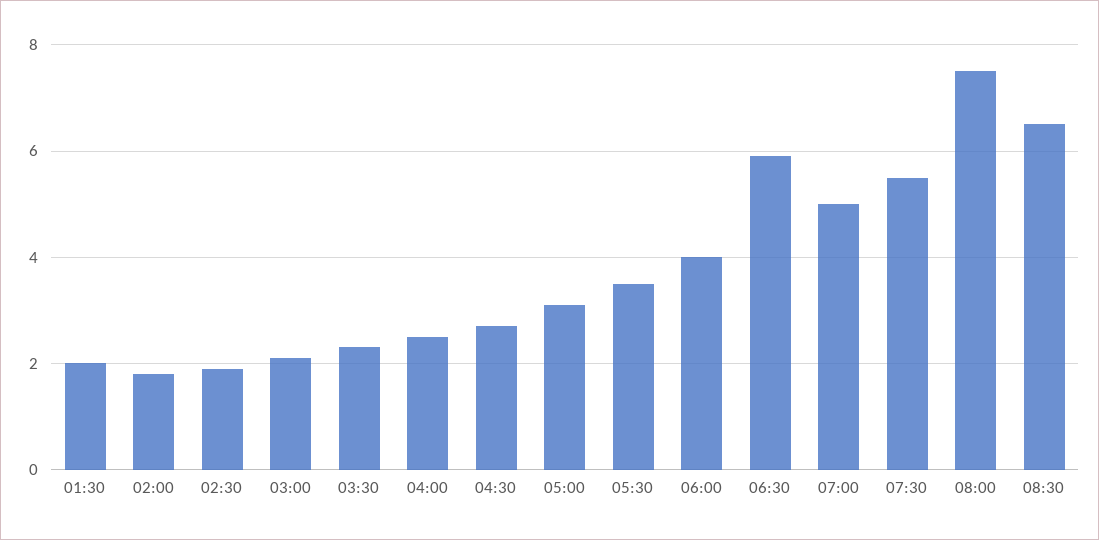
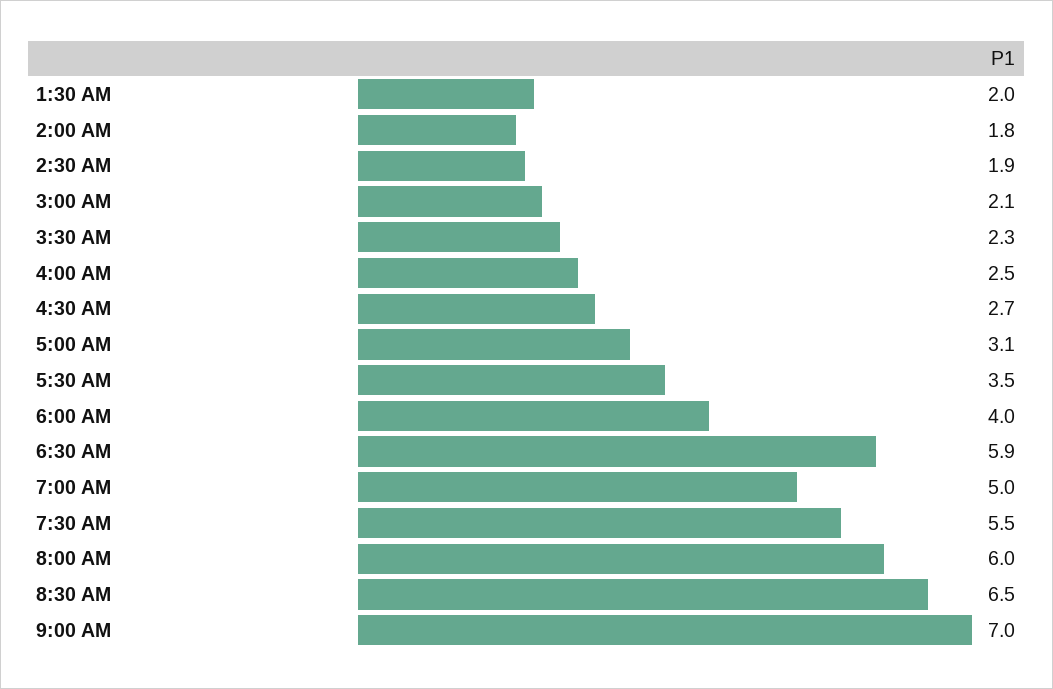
08:00: 7.5 -> 6
9:00 AM: none -> 7

